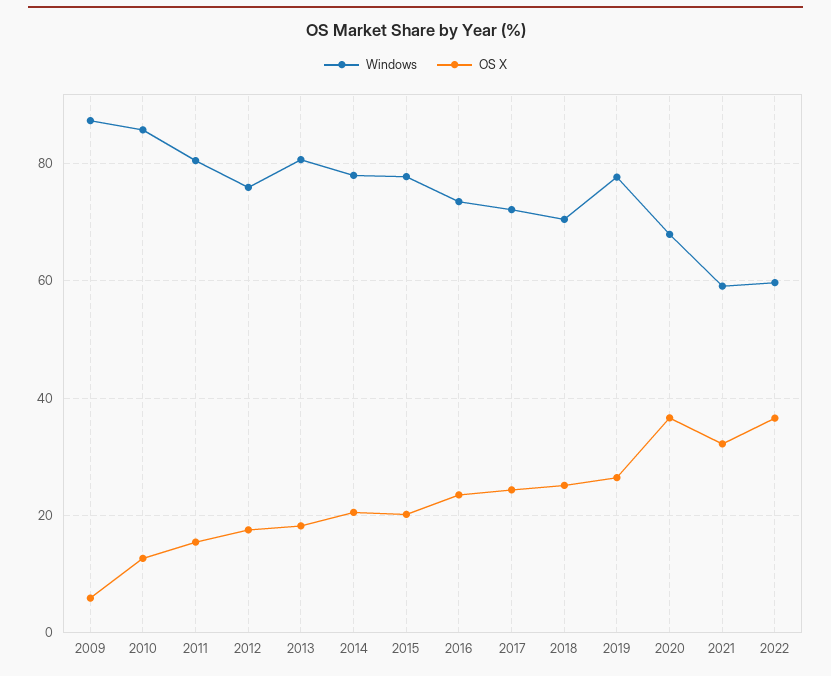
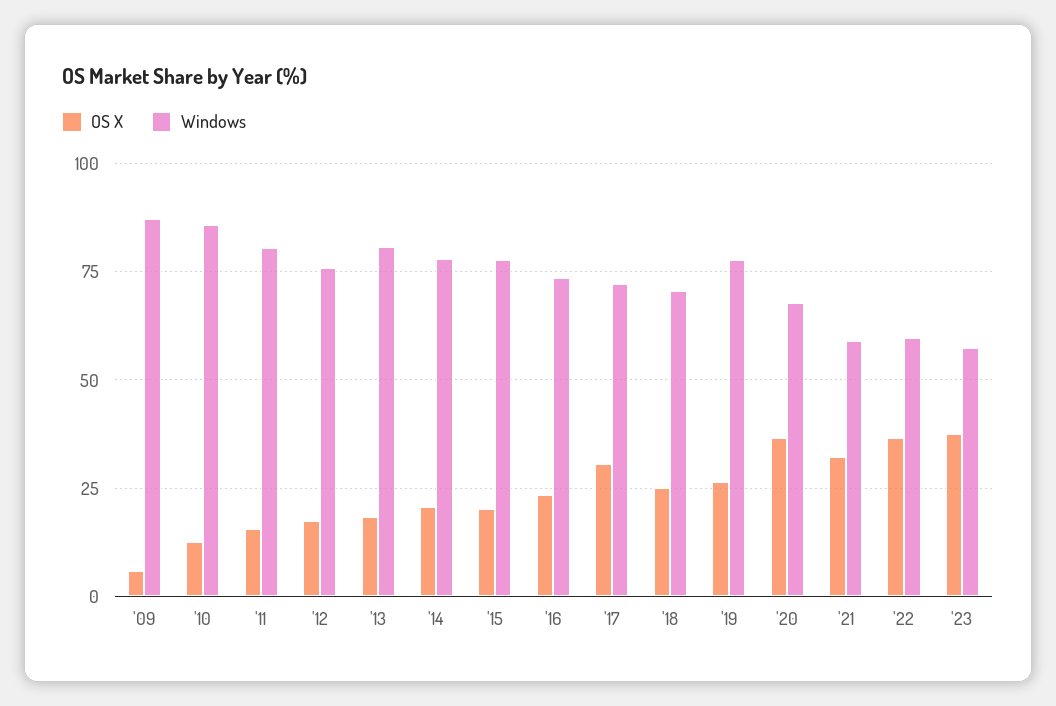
OS X, 2017: 24 -> 30
OS X, '23: none -> 37.5
Windows, '23: none -> 57.5

